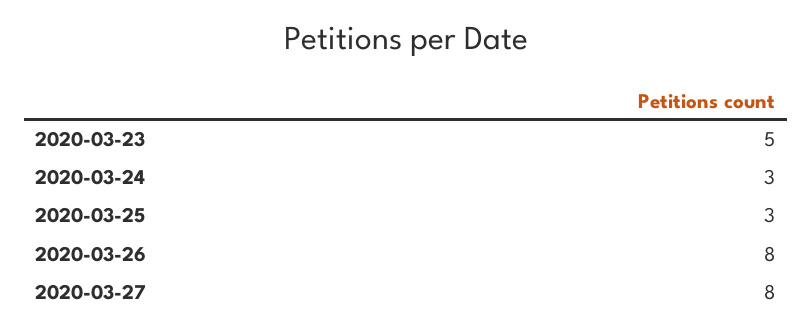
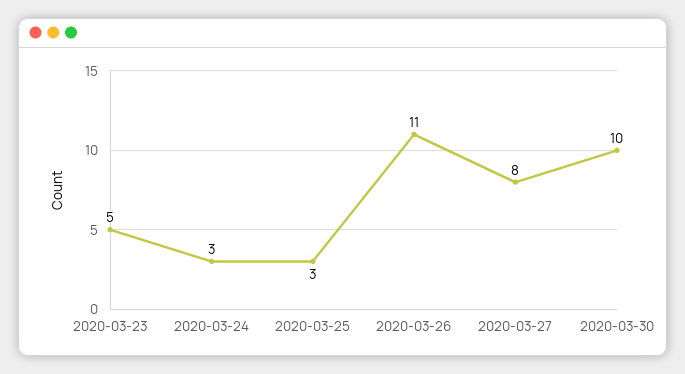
2020-03-26: 8 -> 11
2020-03-30: none -> 10

